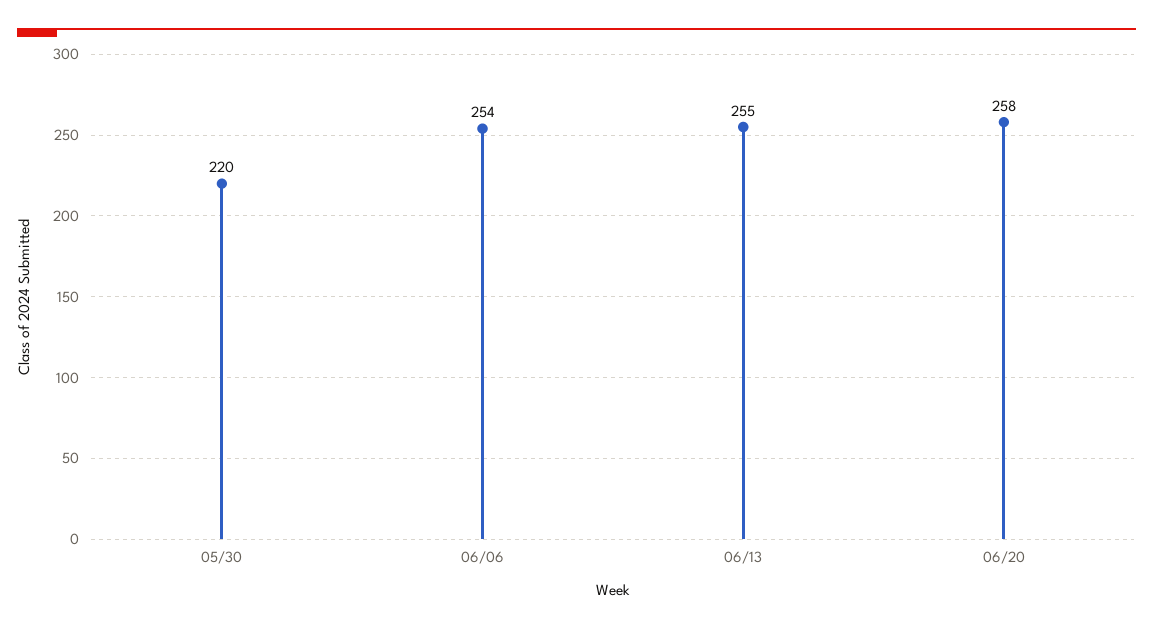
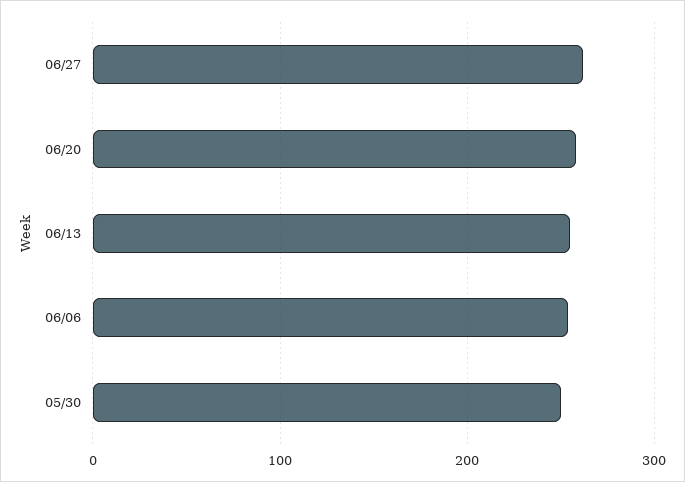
05/30: 220 -> 250
06/27: none -> 260

